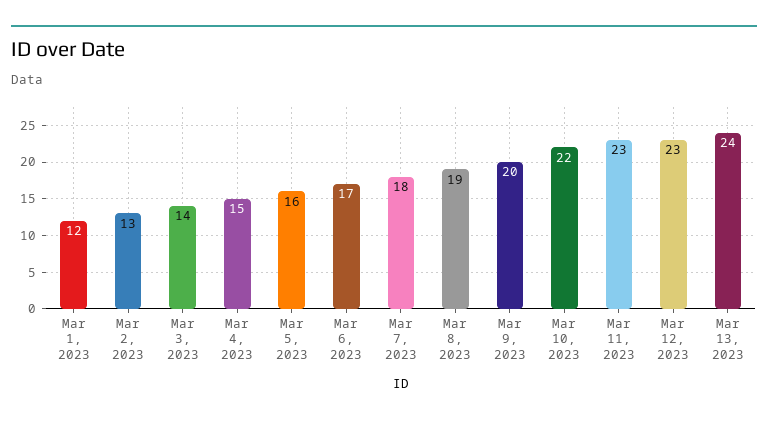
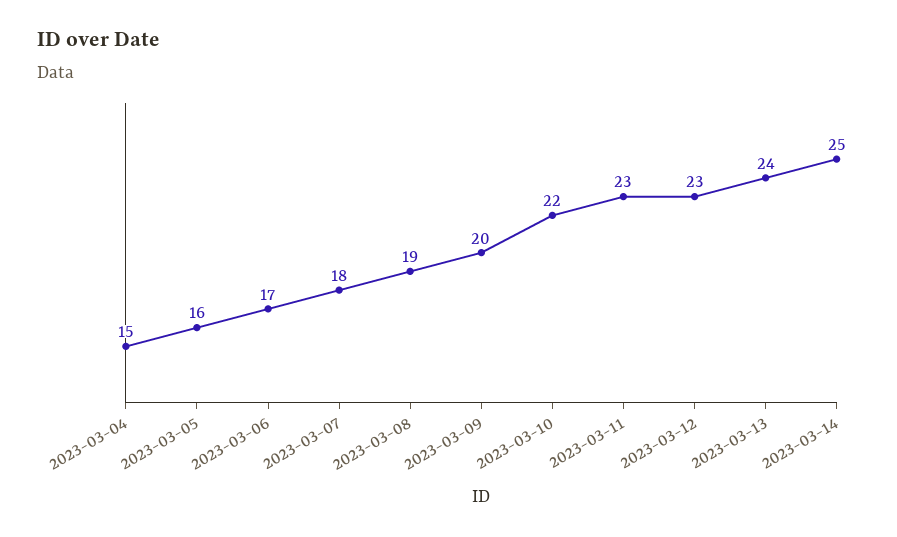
Mar 1, 2023: 12 -> none
Mar 2, 2023: 13 -> none
Mar 3, 2023: 14 -> none
2023-03-14: none -> 25

